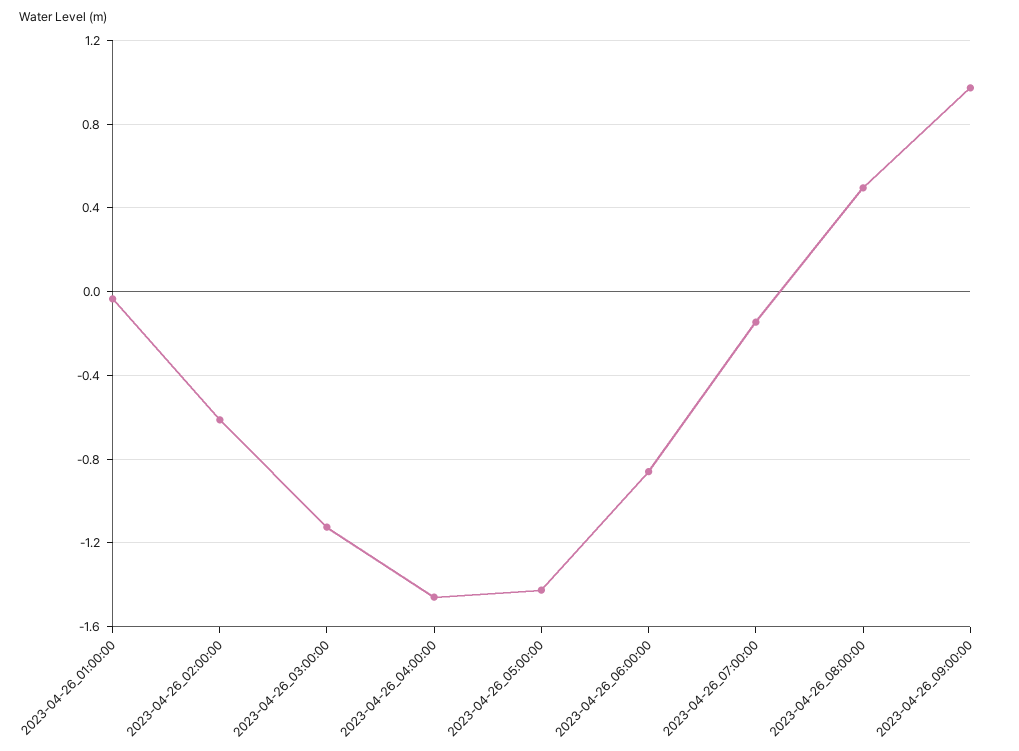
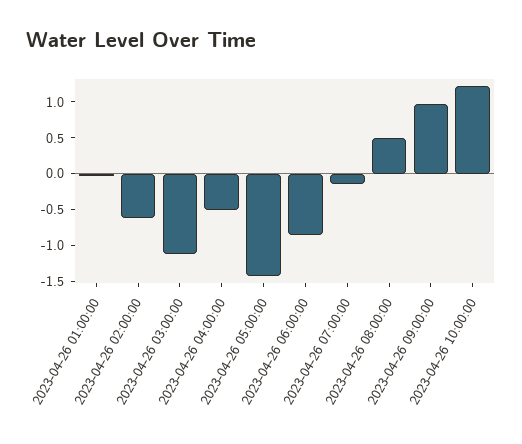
2023-04-26_04:00:00: -1.45 -> -0.5
2023-04-26 10:00:00: none -> 1.25

